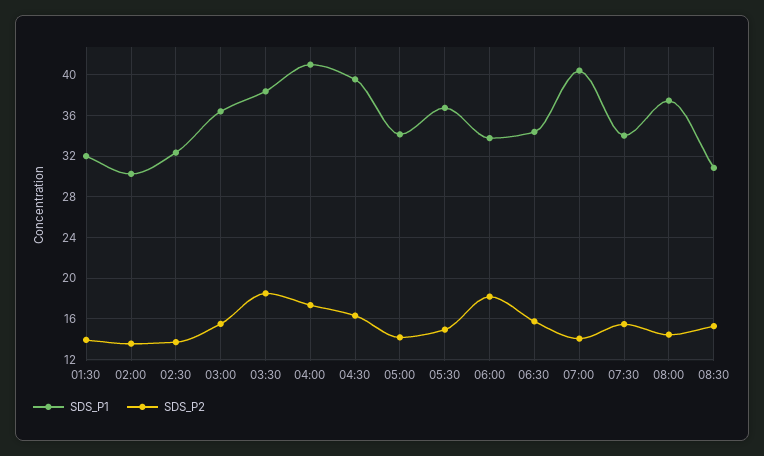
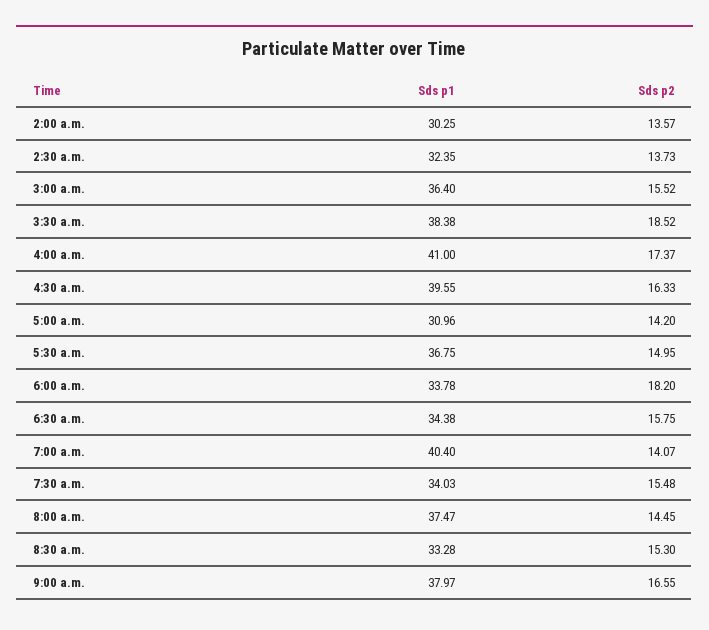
SDS_P1, 01:30: 32 -> none
SDS_P2, 01:30: 14 -> none
SDS_P1, 05:00: 34 -> 30.96
SDS_P1, 08:30: 31 -> 33.28
SDS_P1, 9:00 a.m.: none -> 37.97
SDS_P2, 9:00 a.m.: none -> 16.55

